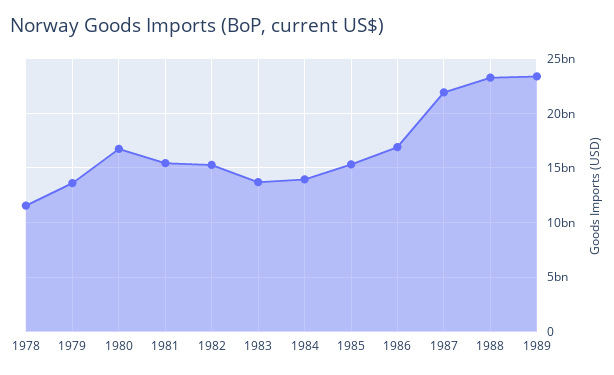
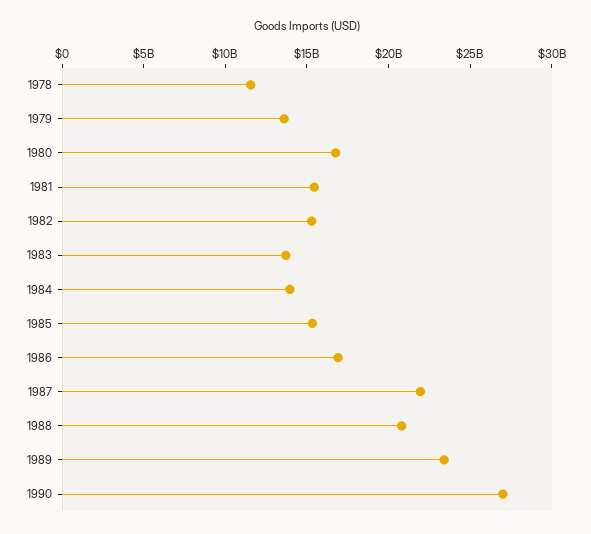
1988: 23000000000 -> 21000000000
1990: none -> 27000000000

